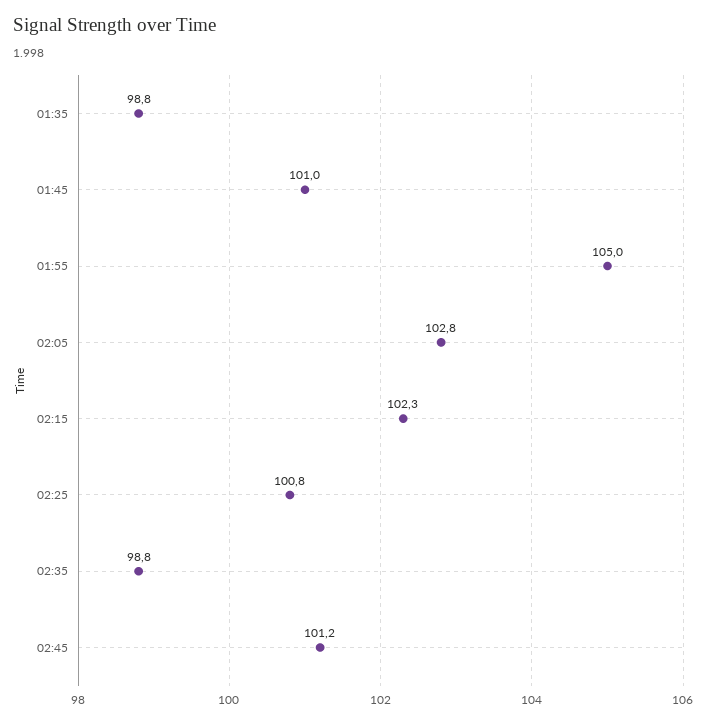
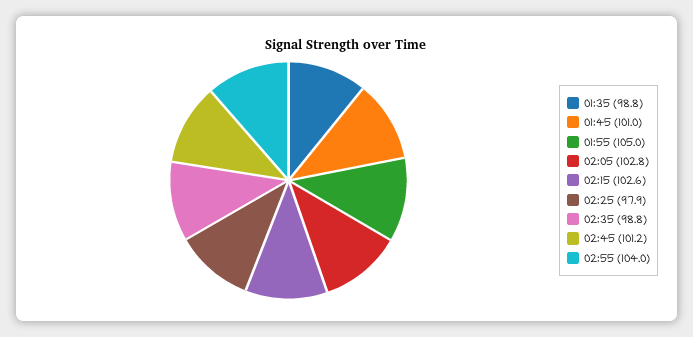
02:15: 102.3 -> 102.6
02:25: 100.8 -> 97.9
02:55: none -> 104

